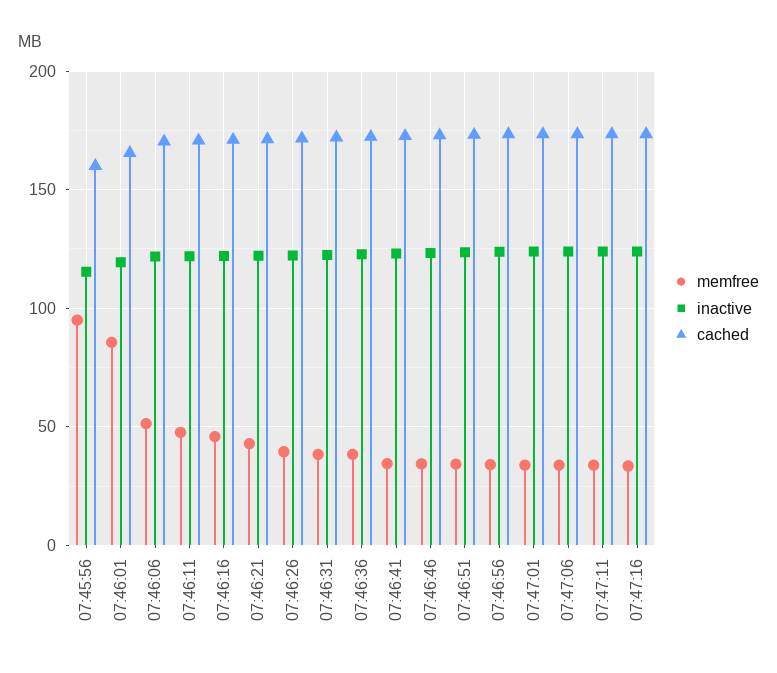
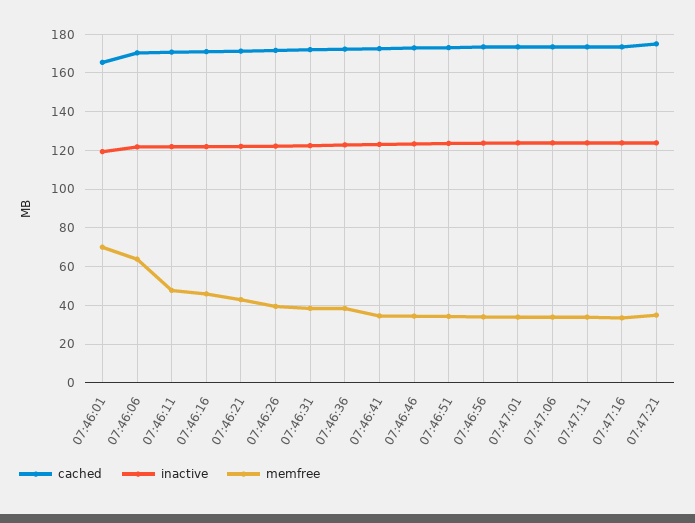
memfree, 07:45:56: 95 -> none
inactive, 07:45:56: 115 -> none
cached, 07:45:56: 160 -> none
memfree, 07:46:01: 85 -> 70
memfree, 07:46:06: 50 -> 65
cached, 07:47:21: none -> 175
inactive, 07:47:21: none -> 125
memfree, 07:47:21: none -> 35

